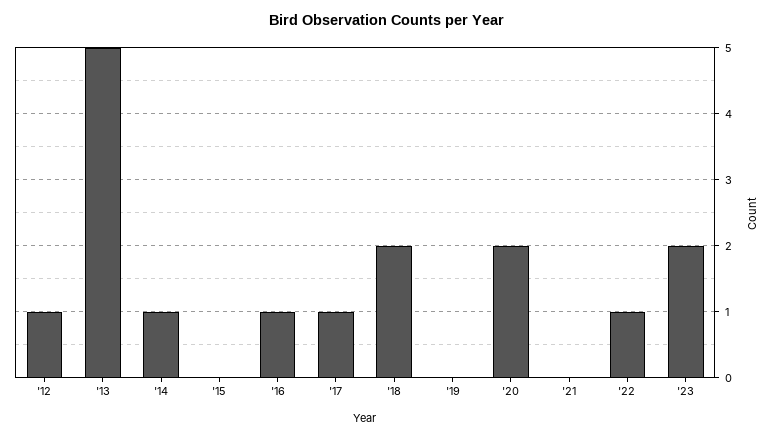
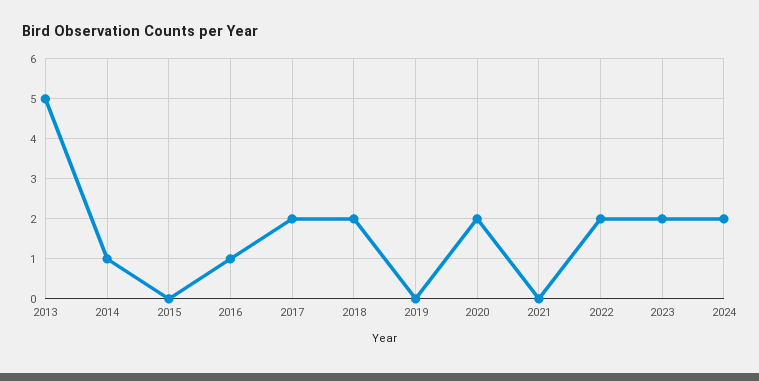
'12: 1 -> none
'17: 1 -> 2
'22: 1 -> 2
2024: none -> 2

